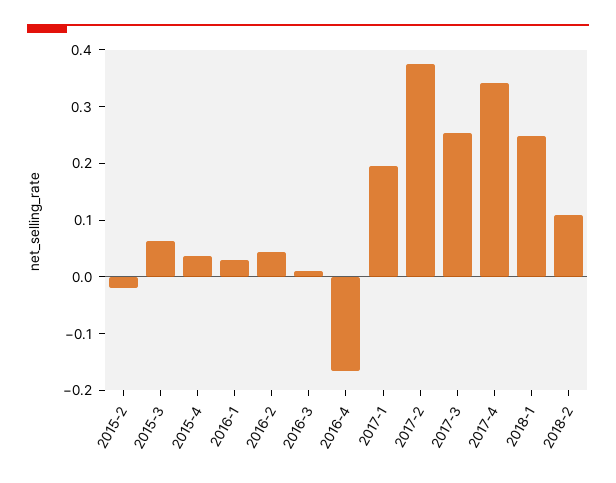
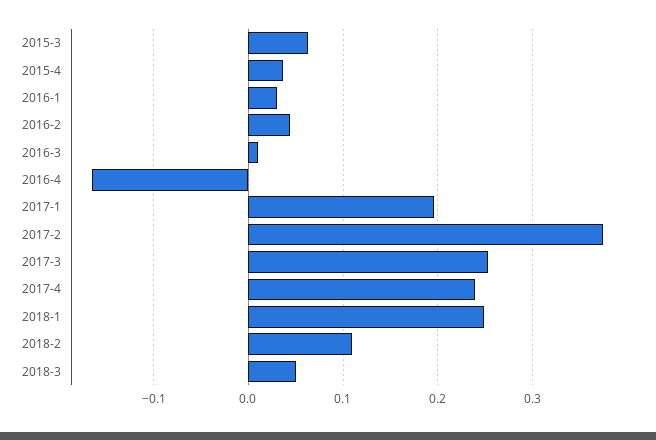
2015-2: -0.02 -> none
2017-4: 0.34 -> 0.24
2018-3: none -> 0.05

